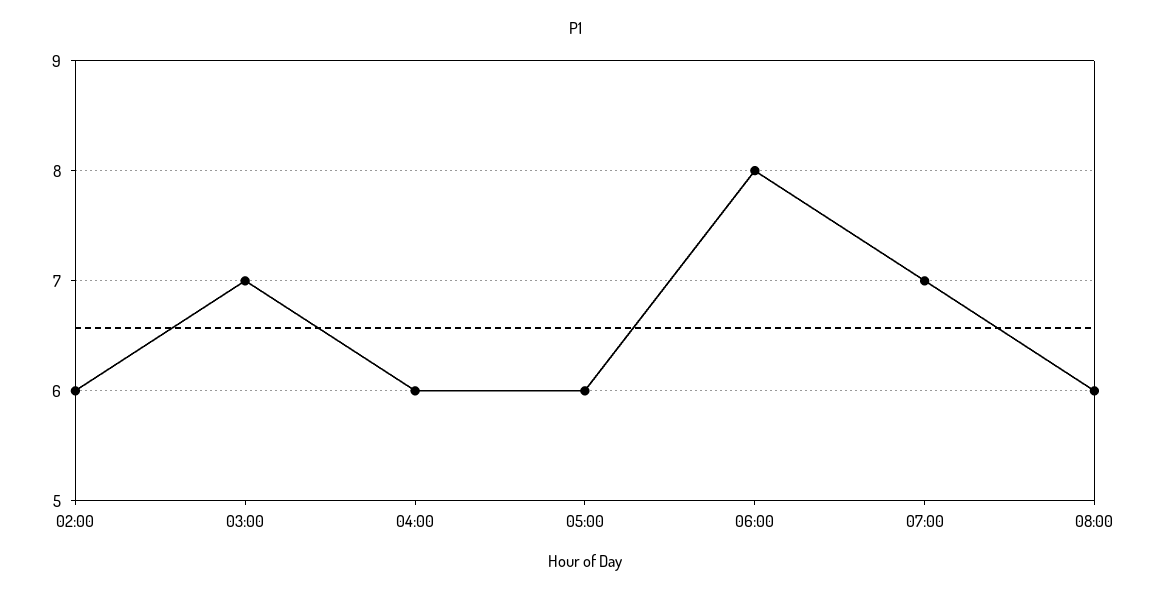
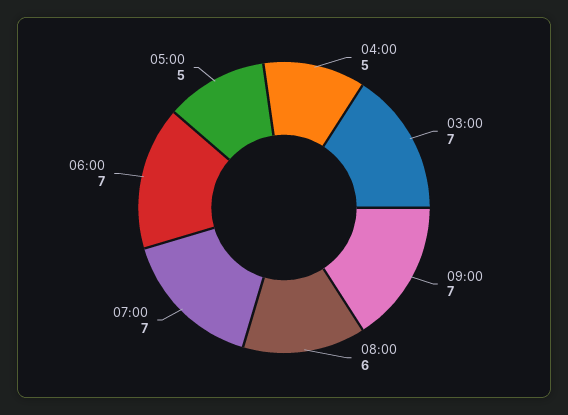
02:00: 6 -> none
04:00: 6 -> 5
05:00: 6 -> 5
06:00: 8 -> 7
09:00: none -> 7

